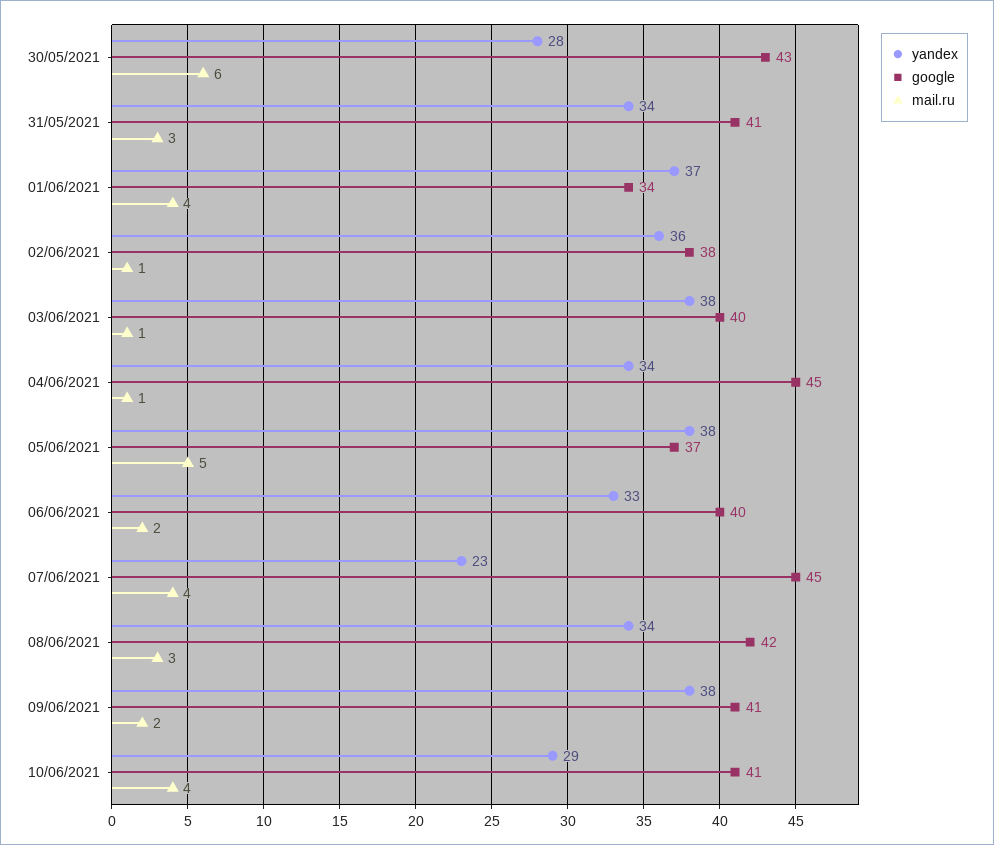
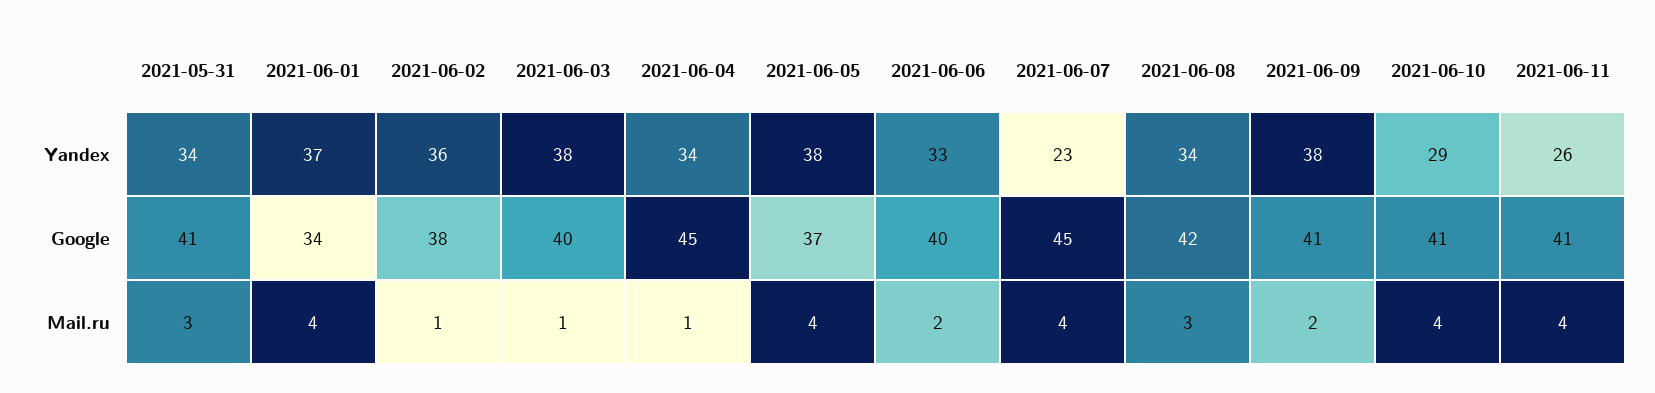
yandex, 30/05/2021: 28 -> none
google, 30/05/2021: 43 -> none
mail.ru, 30/05/2021: 6 -> none
mail.ru, 05/06/2021: 5 -> 4
yandex, 2021-06-11: none -> 26
google, 2021-06-11: none -> 41
mail.ru, 2021-06-11: none -> 4

